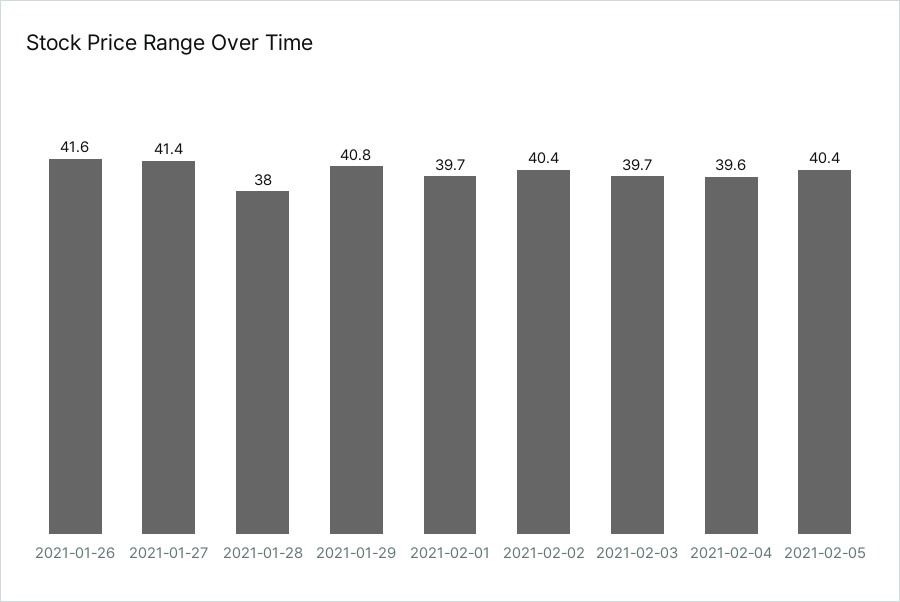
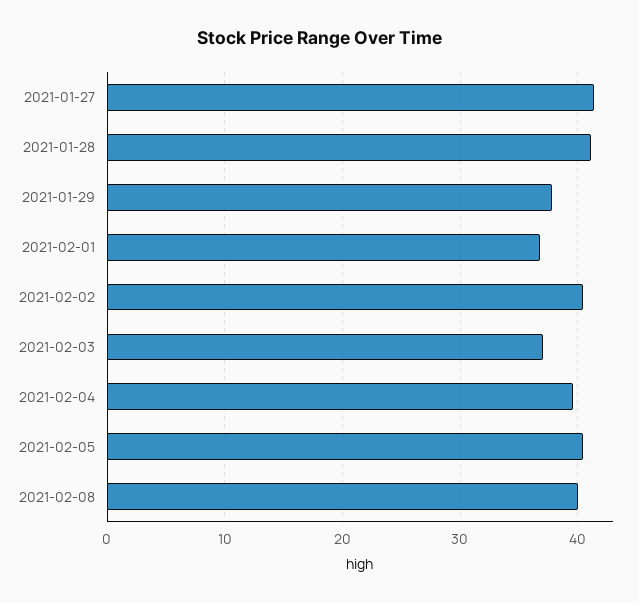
2021-01-26: 41.6 -> none
2021-01-28: 38 -> 41
2021-01-29: 40.8 -> 38
2021-02-01: 39.7 -> 37
2021-02-03: 39.7 -> 37
2021-02-08: none -> 40

